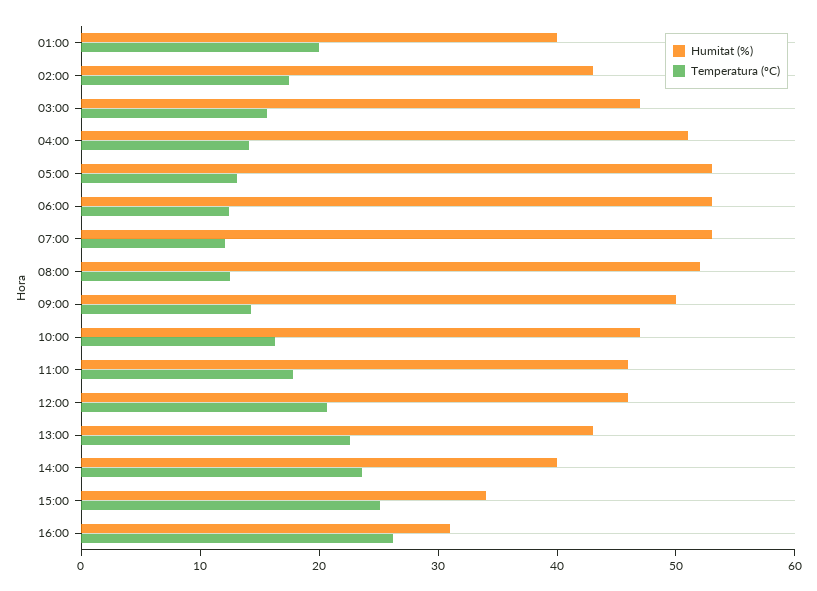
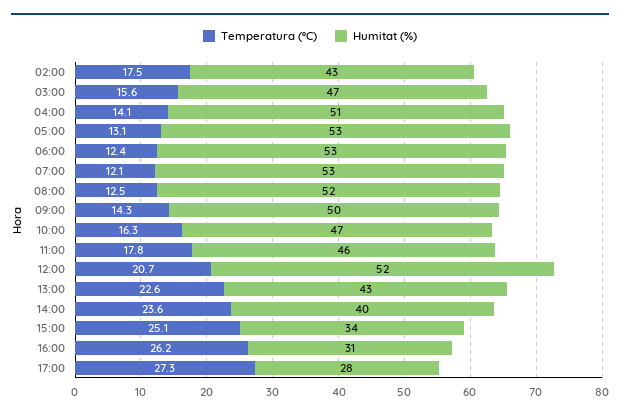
Humitat (%), 01:00: 40 -> none
Temperatura (ºC), 01:00: 20 -> none
Humitat (%), 12:00: 46 -> 52
Temperatura (ºC), 17:00: none -> 27.3
Humitat (%), 17:00: none -> 28

